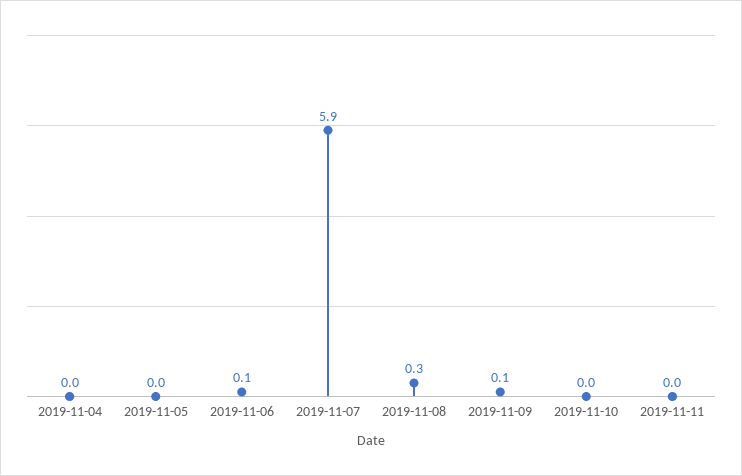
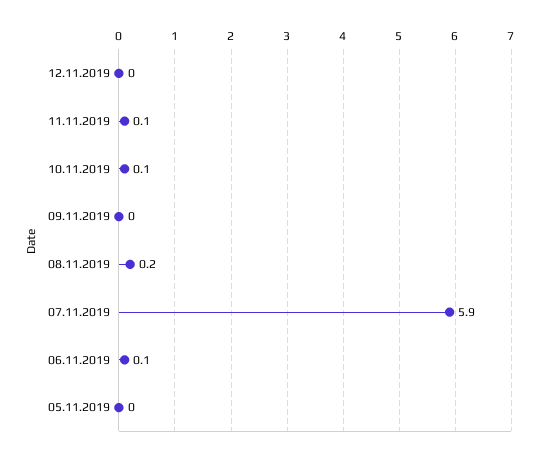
2019-11-04: 0 -> none
2019-11-08: 0.3 -> 0.2
2019-11-09: 0.1 -> 0
2019-11-10: 0 -> 0.1
2019-11-11: 0 -> 0.1
12.11.2019: none -> 0

